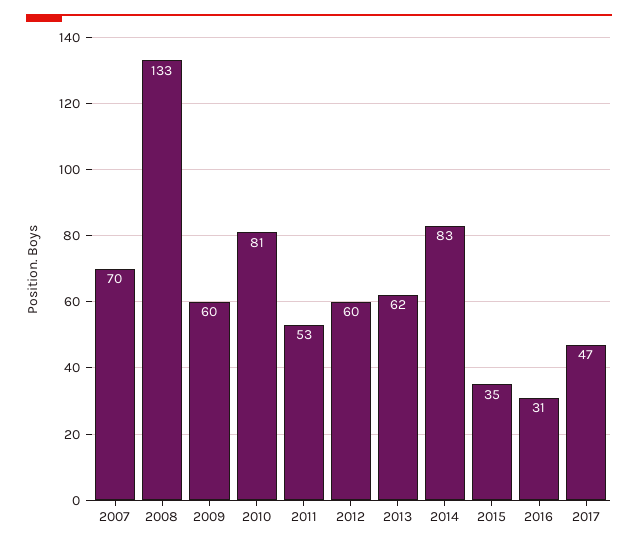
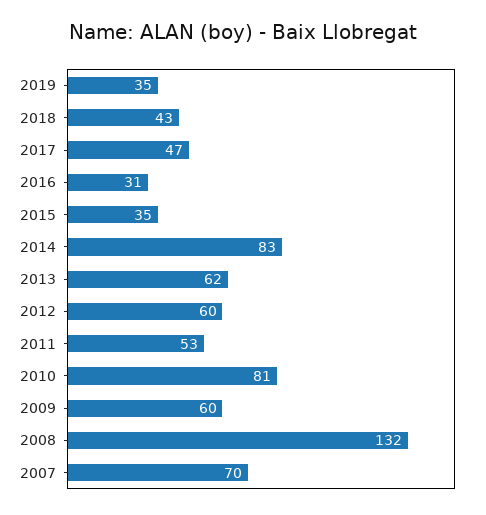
2008: 133 -> 132
2019: none -> 35
2018: none -> 43

